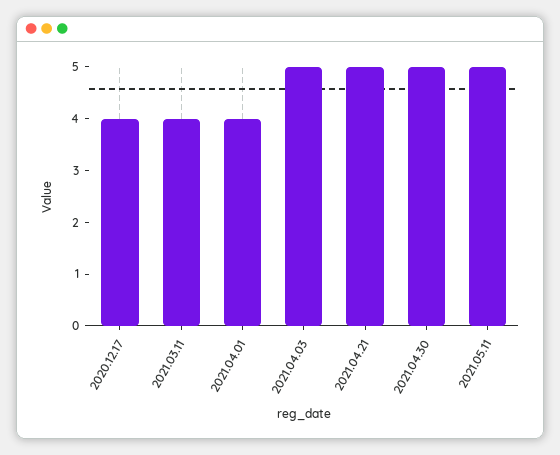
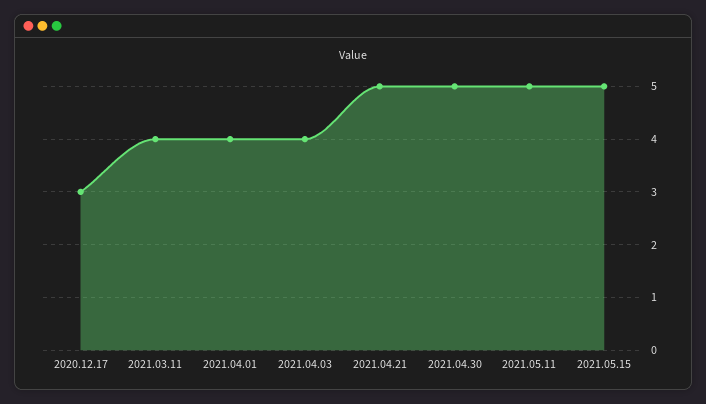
2020.12.17: 4 -> 3
2021.04.03: 5 -> 4
2021.05.15: none -> 5

